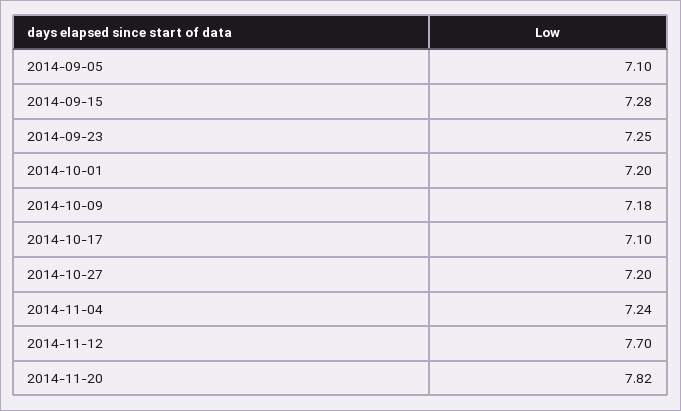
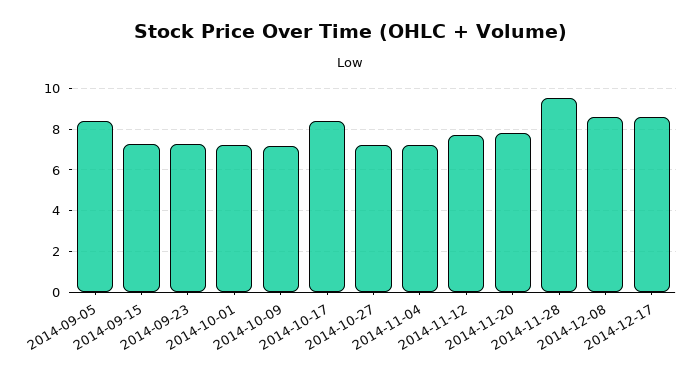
2014-09-05: 7.1 -> 8.5
2014-10-17: 7.1 -> 8.5
2014-11-28: none -> 9.5
2014-12-08: none -> 8.5
2014-12-17: none -> 8.5

